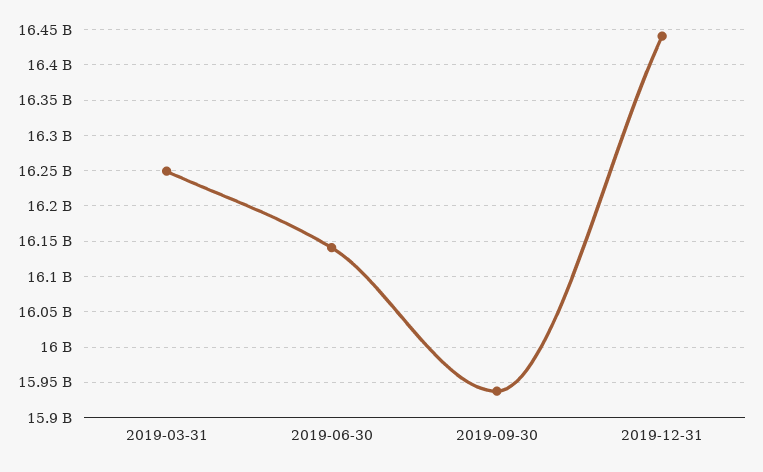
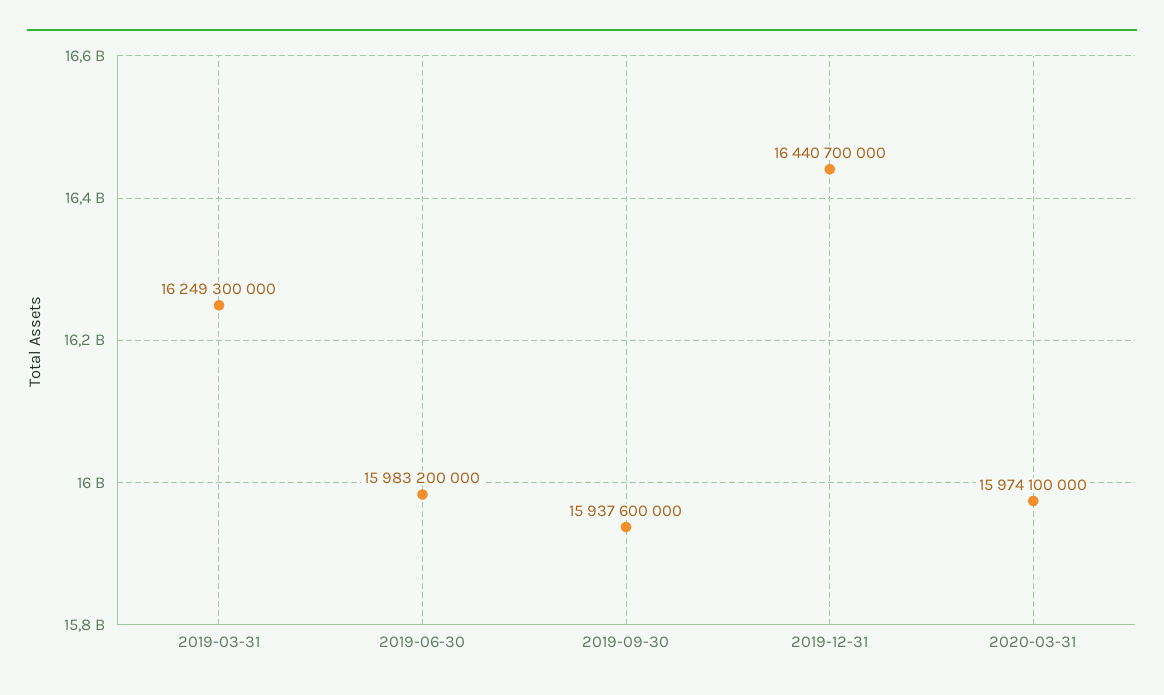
2019-06-30: 16140000000 -> 15983200000
2020-03-31: none -> 15974100000

